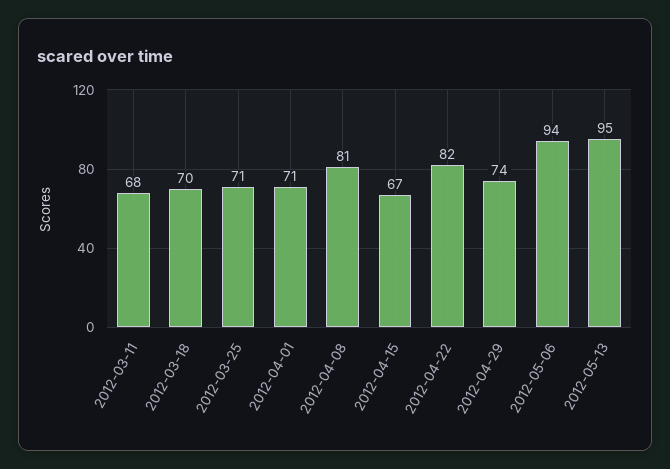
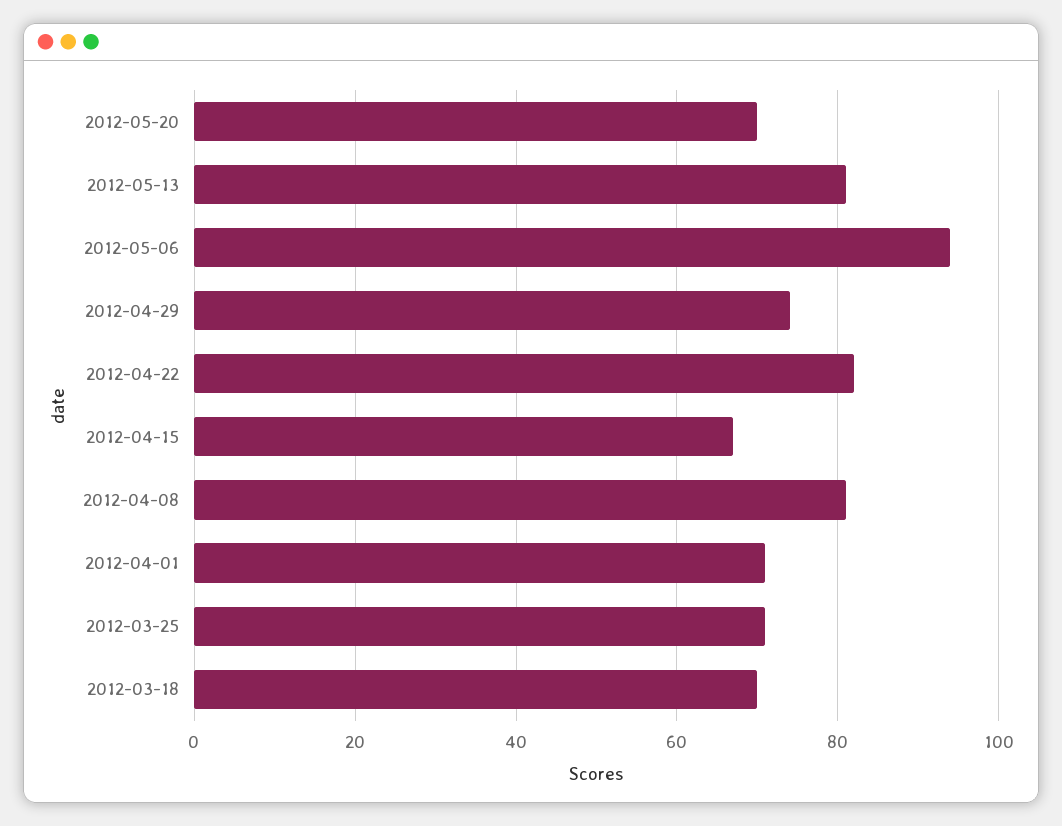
2012-03-11: 68 -> none
2012-05-13: 95 -> 80
2012-05-20: none -> 70

